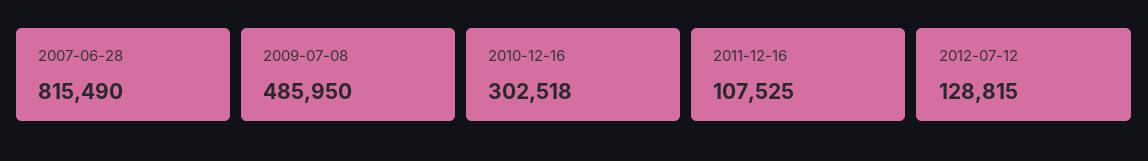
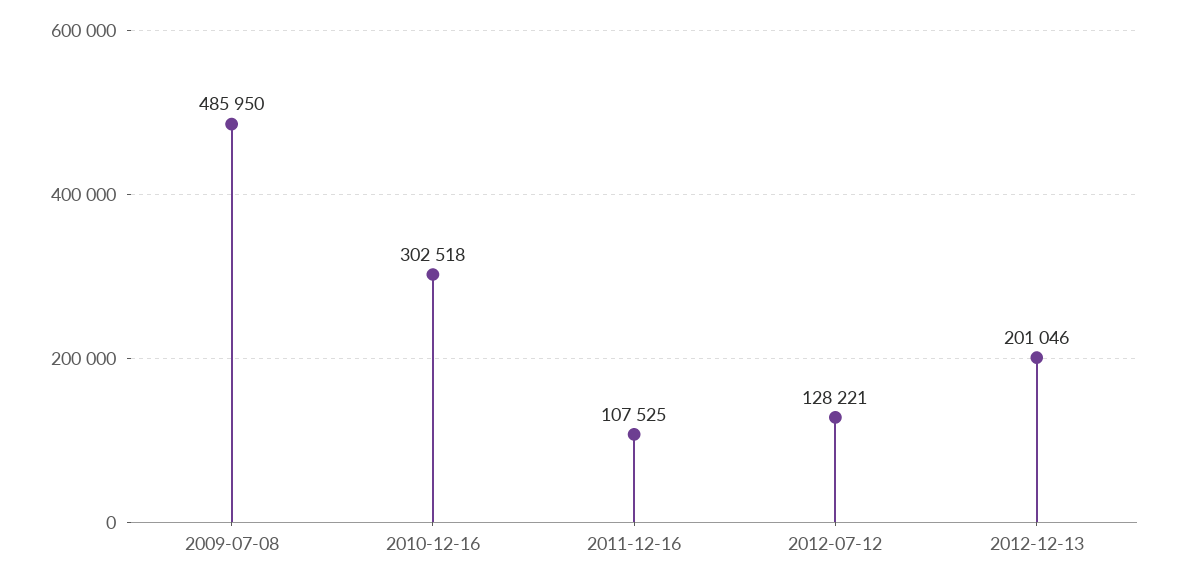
2007-06-28: 815490 -> none
2012-07-12: 128815 -> 128221
2012-12-13: none -> 201046

